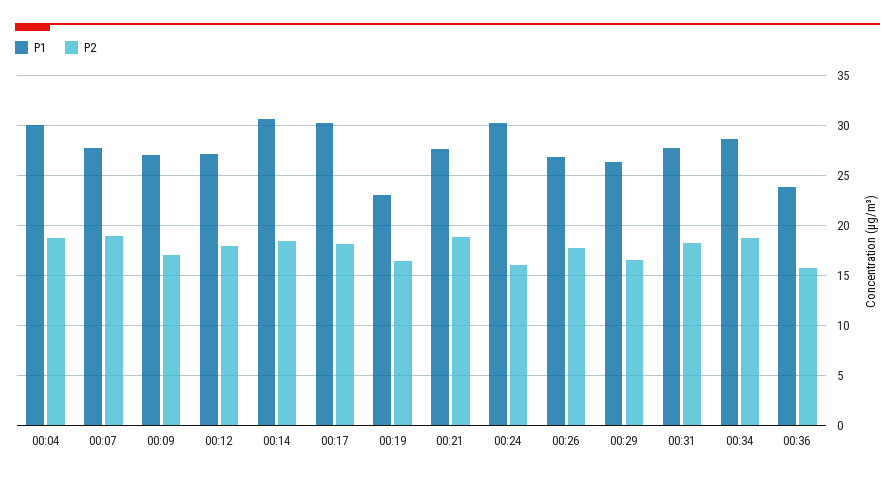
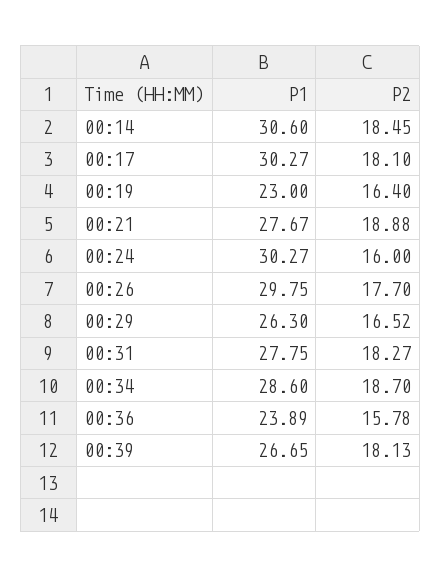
P1, 00:04: 30 -> none
P2, 00:04: 19 -> none
P1, 00:07: 28 -> none
P2, 00:07: 19 -> none
P1, 00:09: 27 -> none
P2, 00:09: 17 -> none
P1, 00:12: 27 -> none
P2, 00:12: 18 -> none
P1, 00:26: 27 -> 29.75
P1, 00:39: none -> 26.65
P2, 00:39: none -> 18.13

